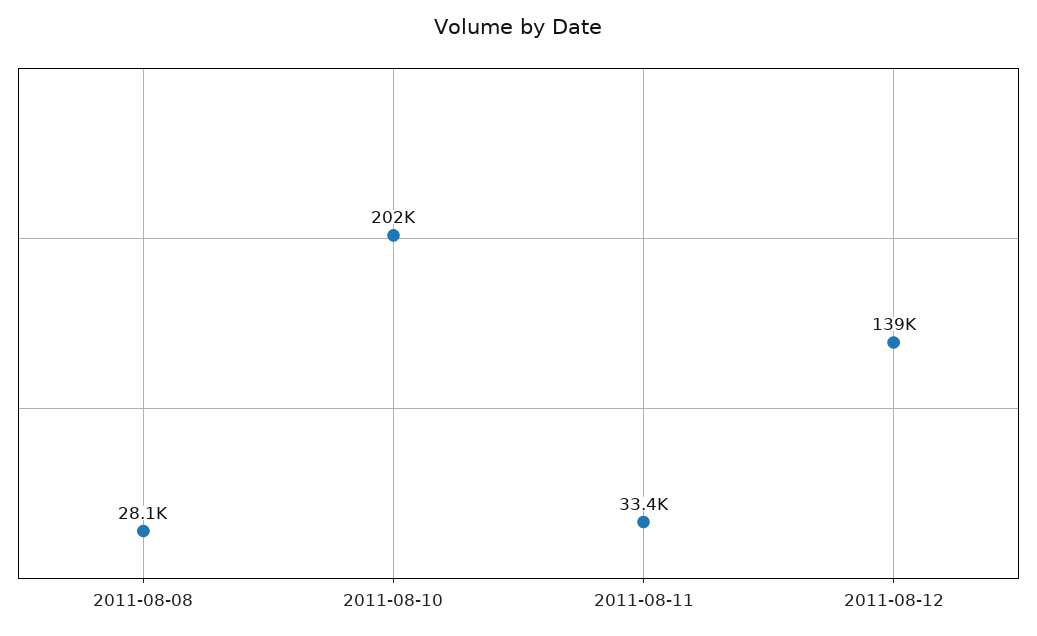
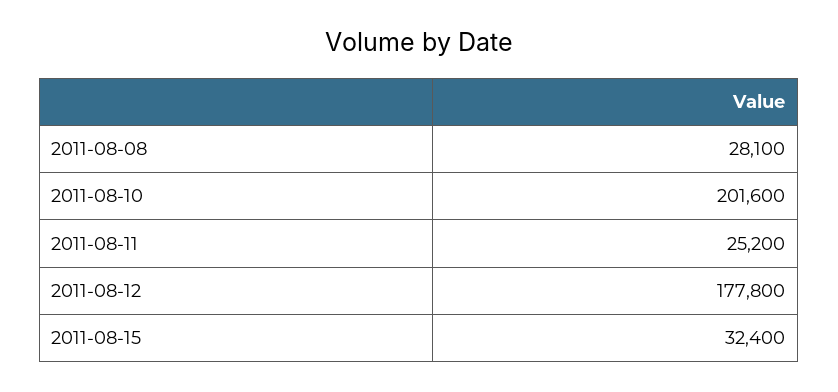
2011-08-11: 33400 -> 25200
2011-08-12: 139000 -> 177800
2011-08-15: none -> 32400

